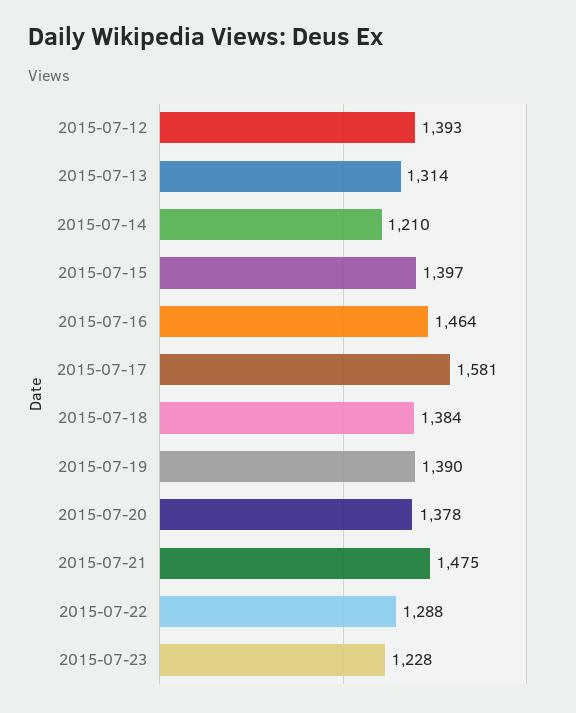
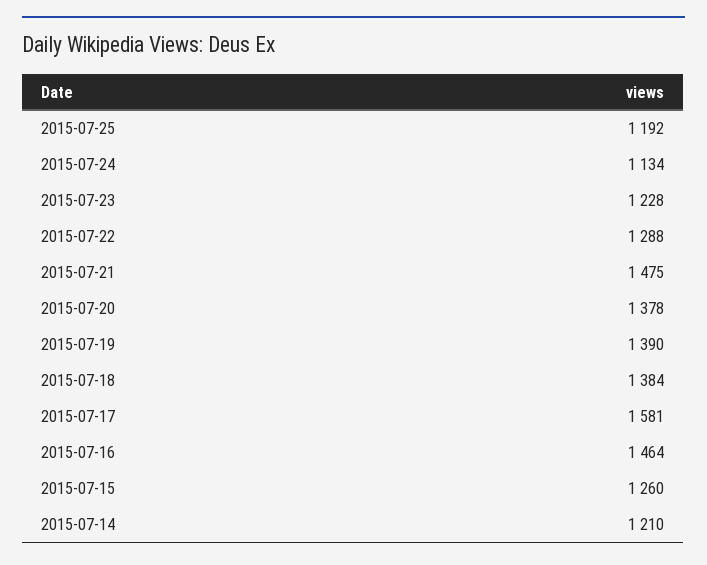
2015-07-12: 1393 -> none
2015-07-13: 1314 -> none
2015-07-15: 1397 -> 1260
2015-07-25: none -> 1192
2015-07-24: none -> 1134

